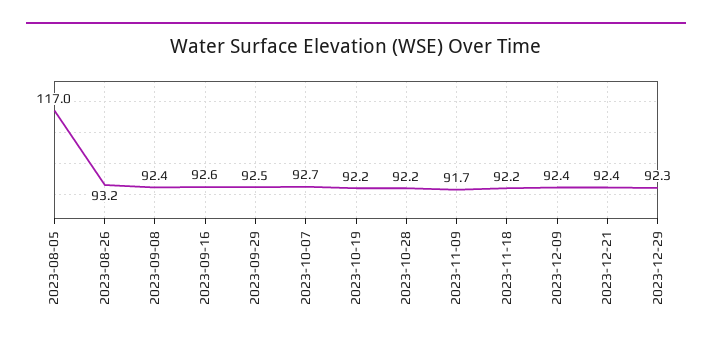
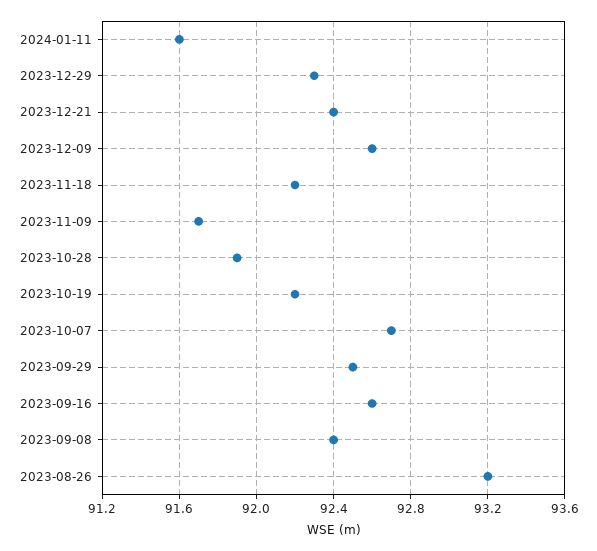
2023-08-05: 117 -> none
2023-10-28: 92.2 -> 91.9
2023-12-09: 92.4 -> 92.6
2024-01-11: none -> 91.6

